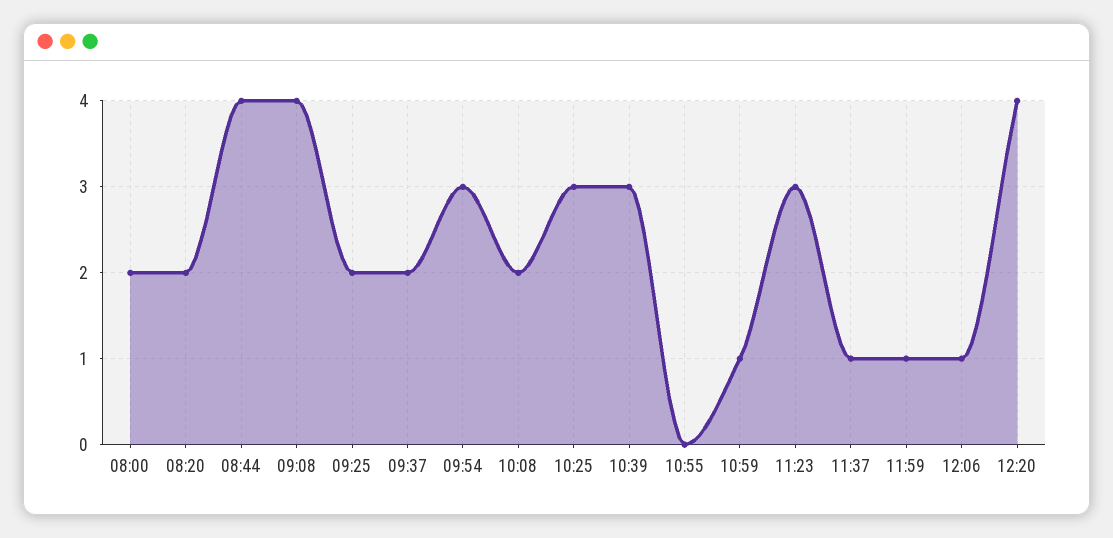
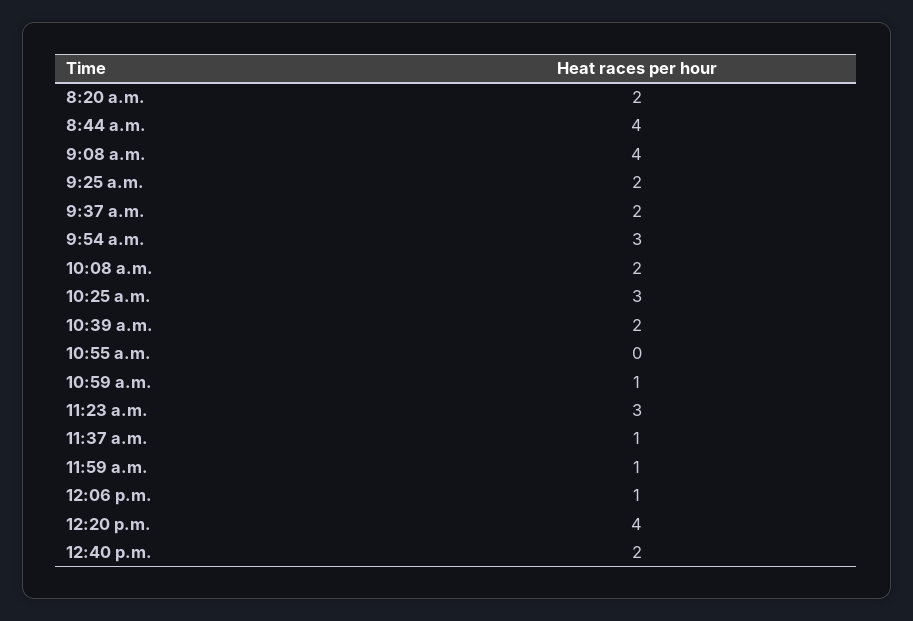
08:00: 2 -> none
10:39: 3 -> 2
12:40 p.m.: none -> 2

